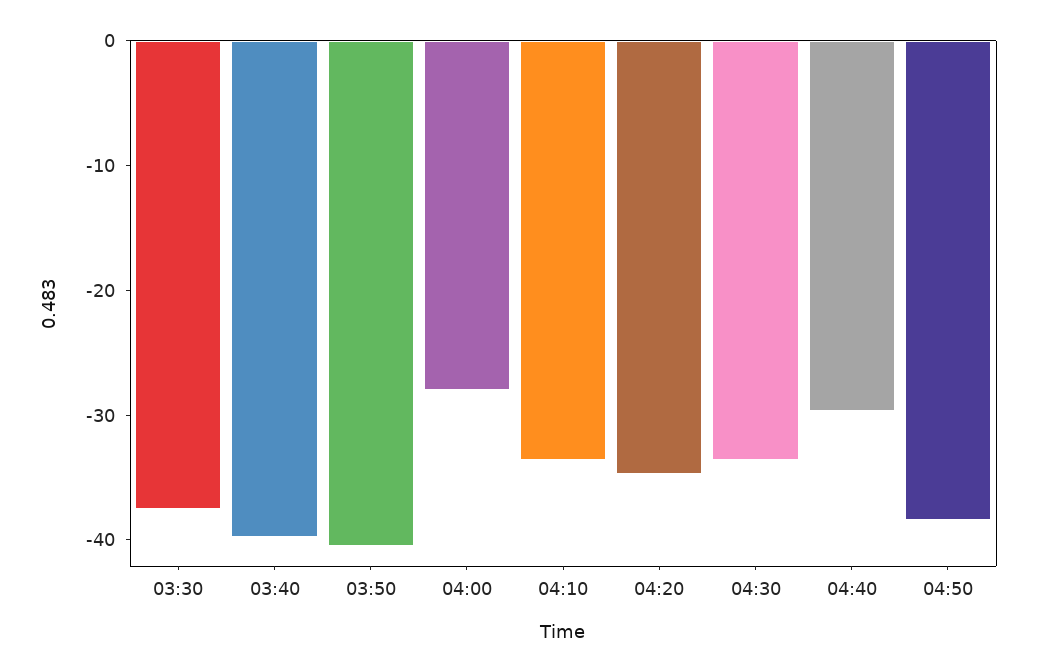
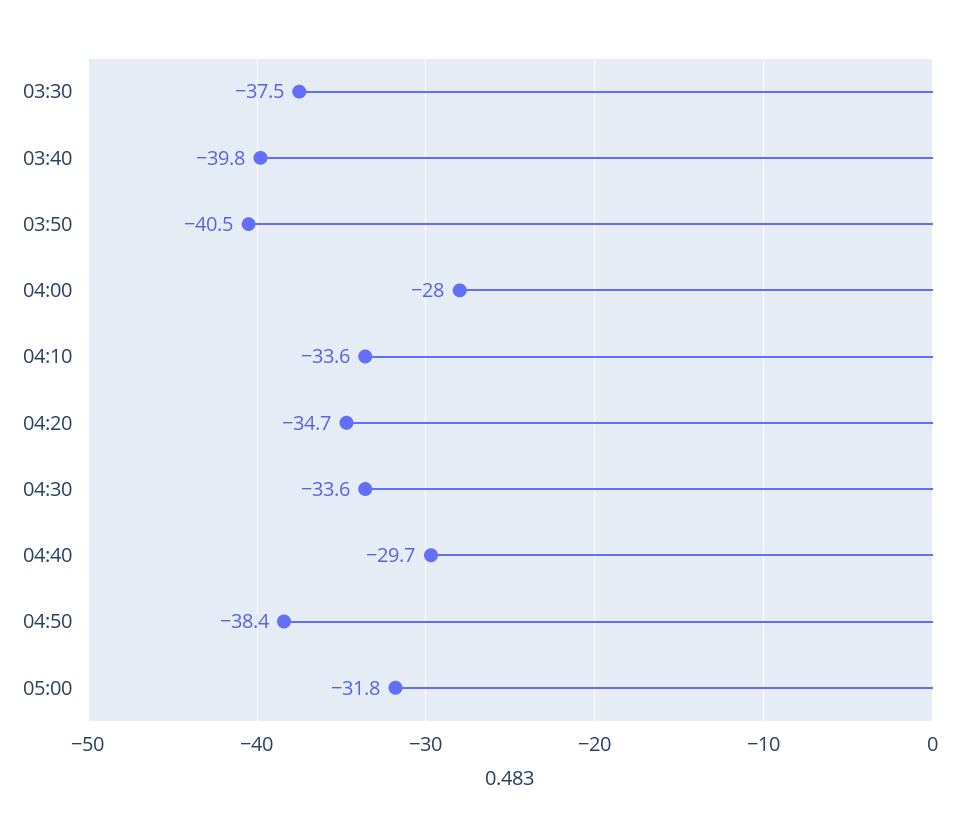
05:00: none -> -31.8

